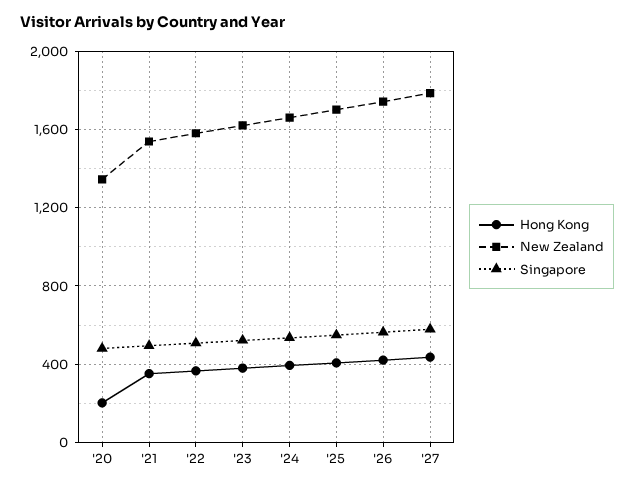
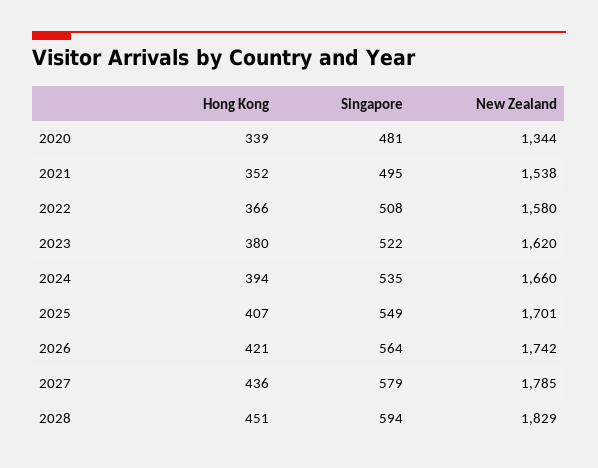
Hong Kong, '20: 200 -> 339
Hong Kong, 2028: none -> 451
Singapore, 2028: none -> 594
New Zealand, 2028: none -> 1829

